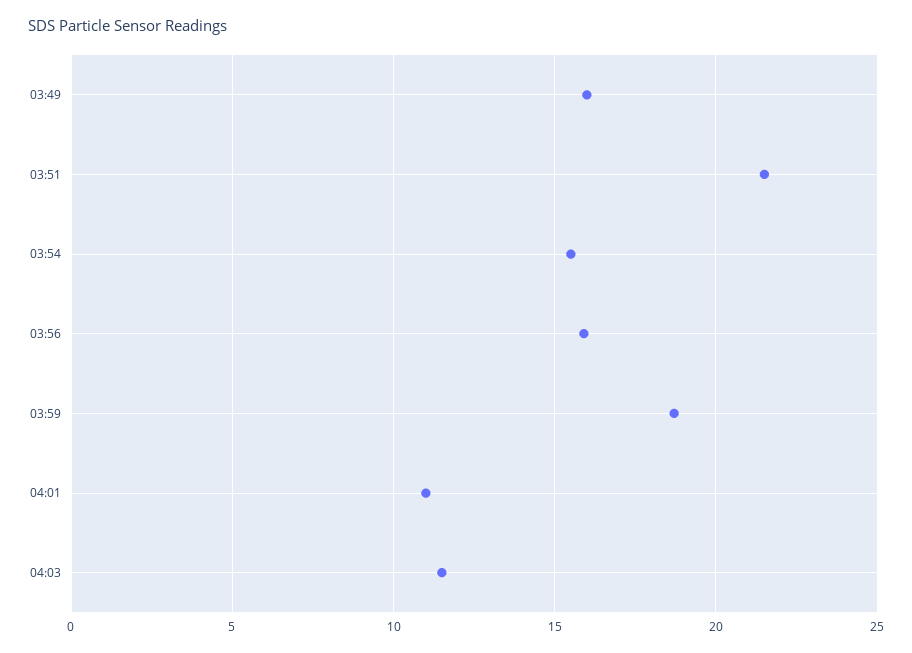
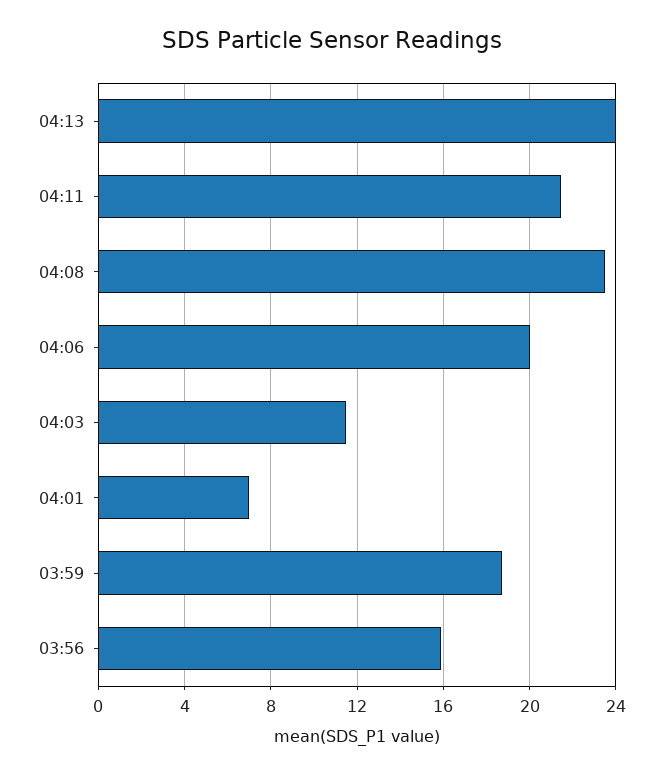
03:49: 16 -> none
03:51: 21.5 -> none
03:54: 15.5 -> none
04:01: 11 -> 7
04:13: none -> 24
04:11: none -> 21.5
04:08: none -> 23.5
04:06: none -> 20

